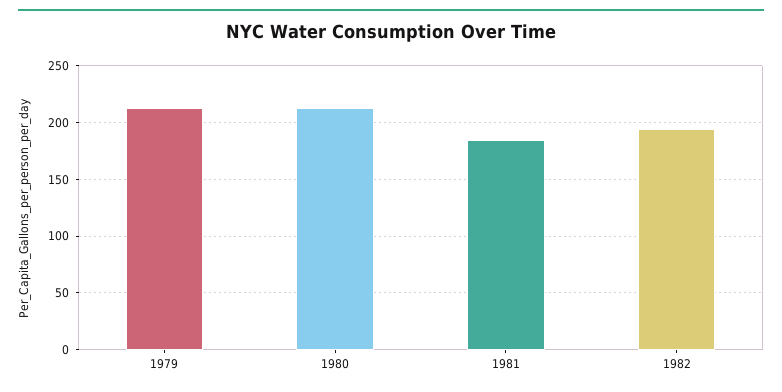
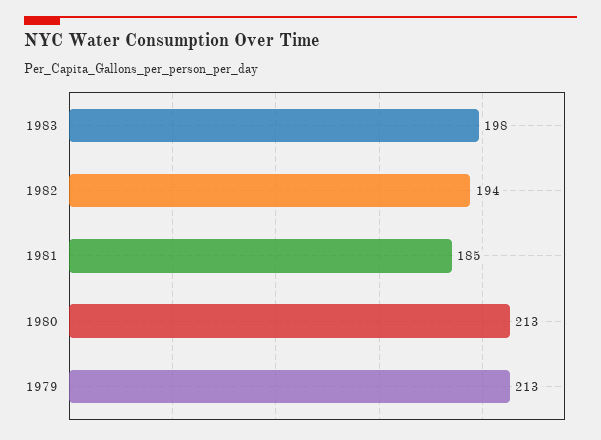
1983: none -> 198

